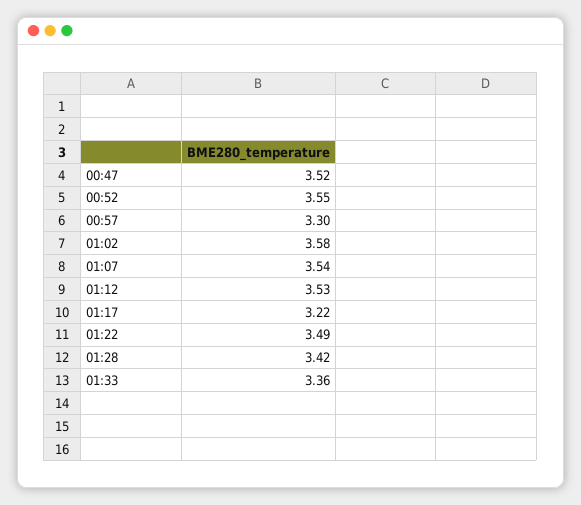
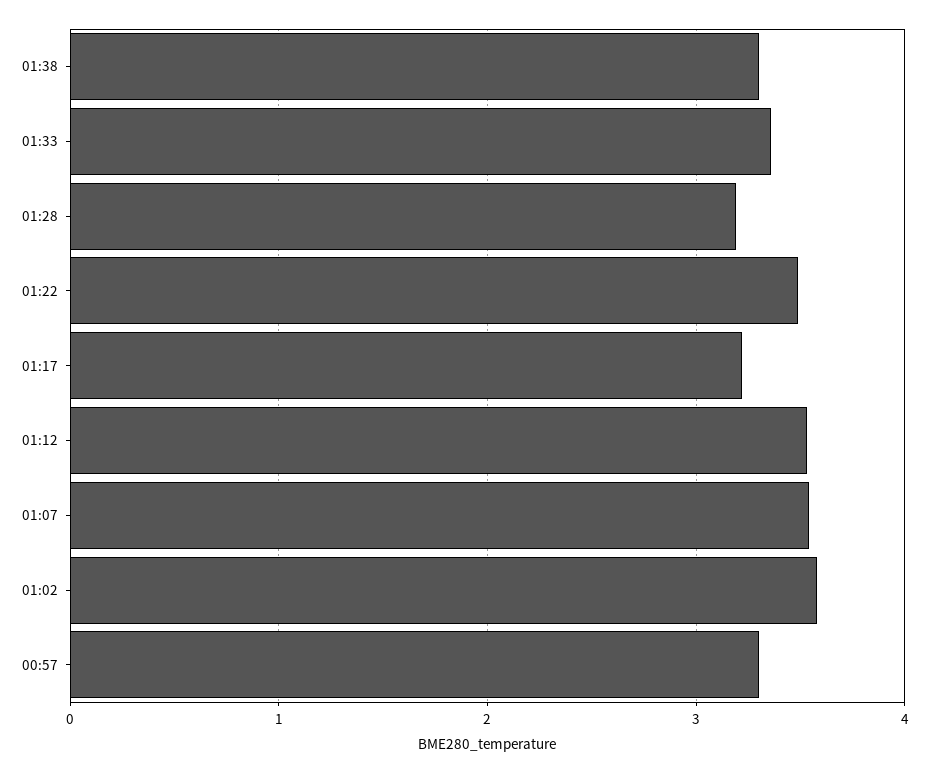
00:47: 3.52 -> none
00:52: 3.55 -> none
01:28: 3.42 -> 3.2
01:38: none -> 3.3

